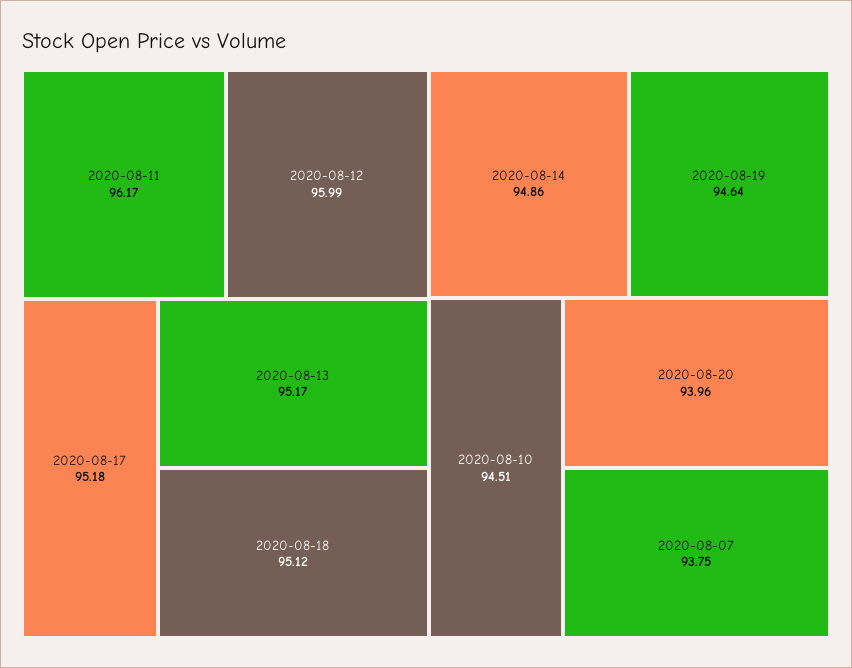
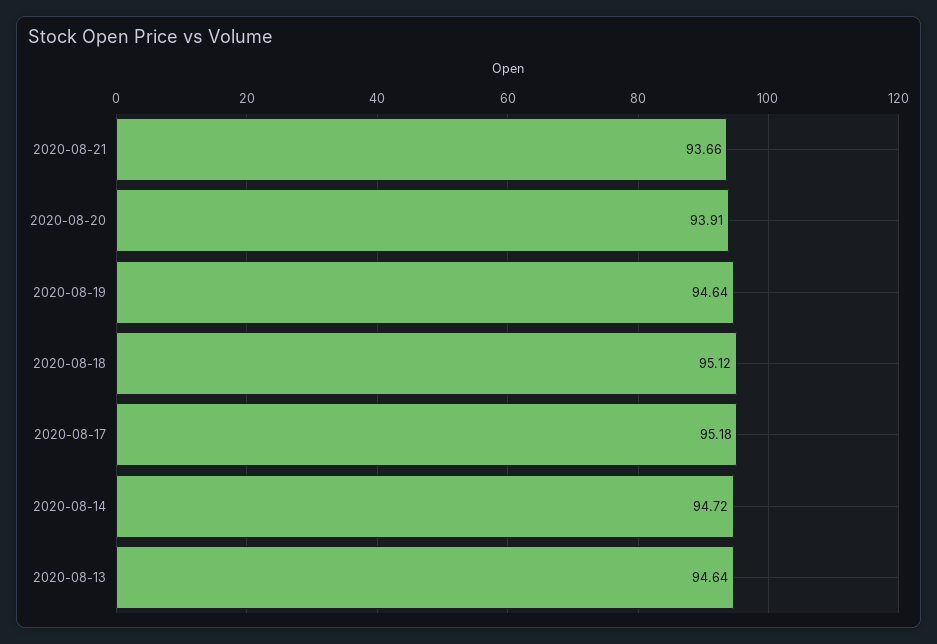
2020-08-11: 96.17 -> none
2020-08-12: 95.99 -> none
2020-08-13: 95.17 -> 94.64
2020-08-14: 94.86 -> 94.72
2020-08-10: 94.51 -> none
2020-08-20: 93.96 -> 93.91
2020-08-07: 93.75 -> none
2020-08-21: none -> 93.66

